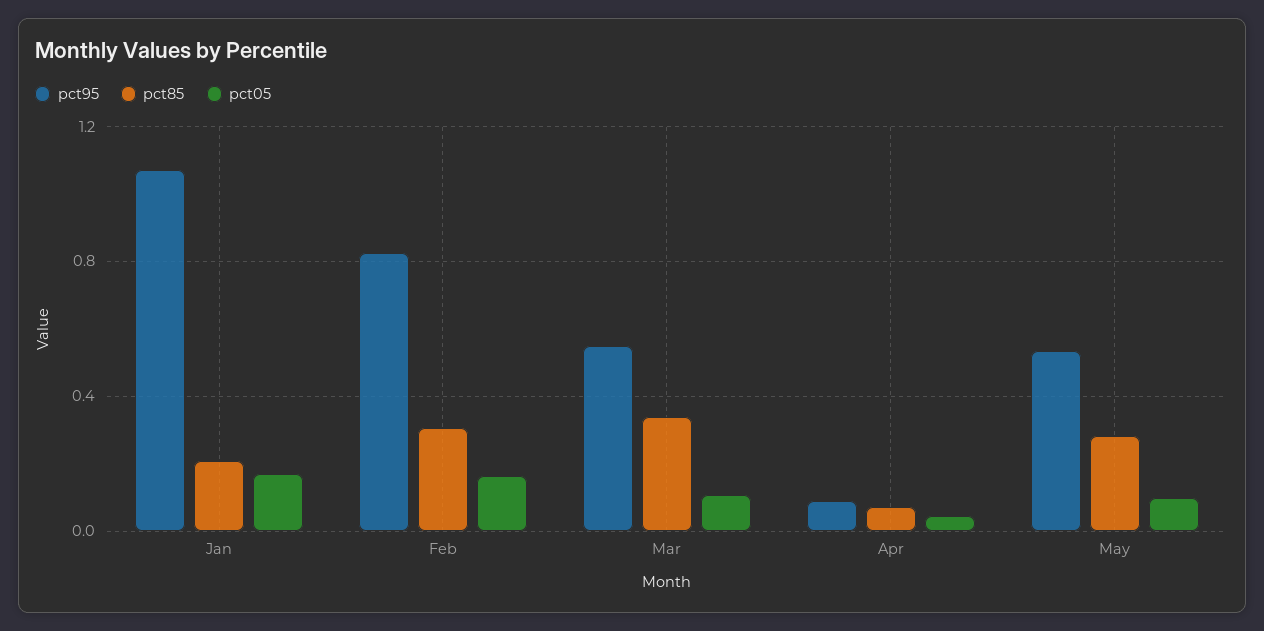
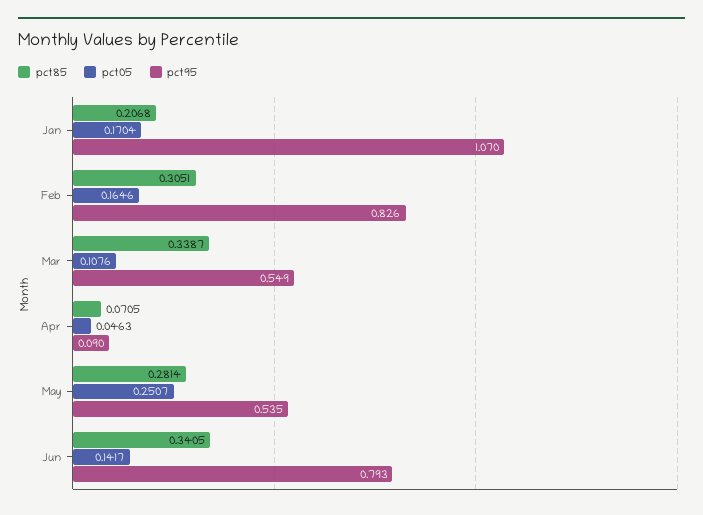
pct05, May: 0.1 -> 0.2507
pct85, Jun: none -> 0.3405
pct05, Jun: none -> 0.1417
pct95, Jun: none -> 0.793

